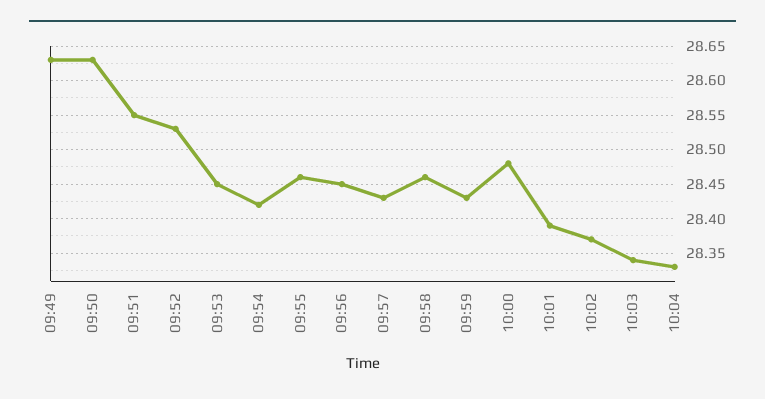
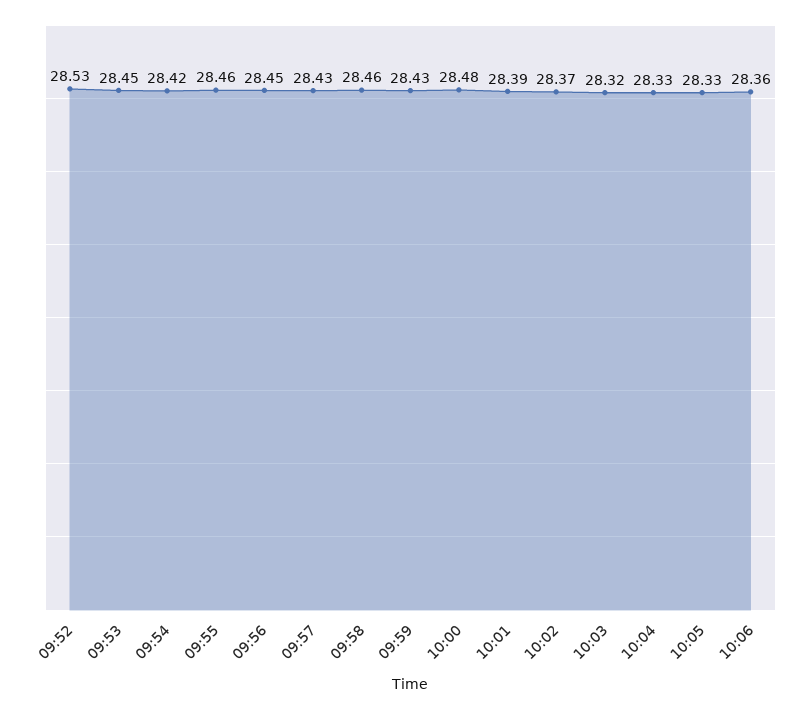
09:49: 28.63 -> none
09:50: 28.63 -> none
09:51: 28.55 -> none
10:03: 28.34 -> 28.32
10:05: none -> 28.33
10:06: none -> 28.36

